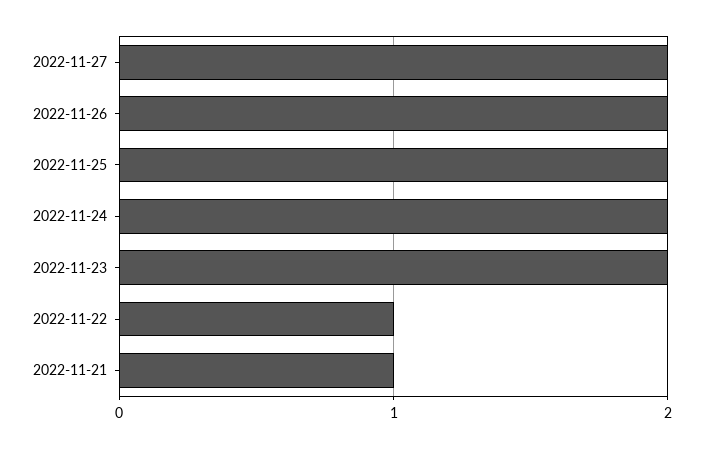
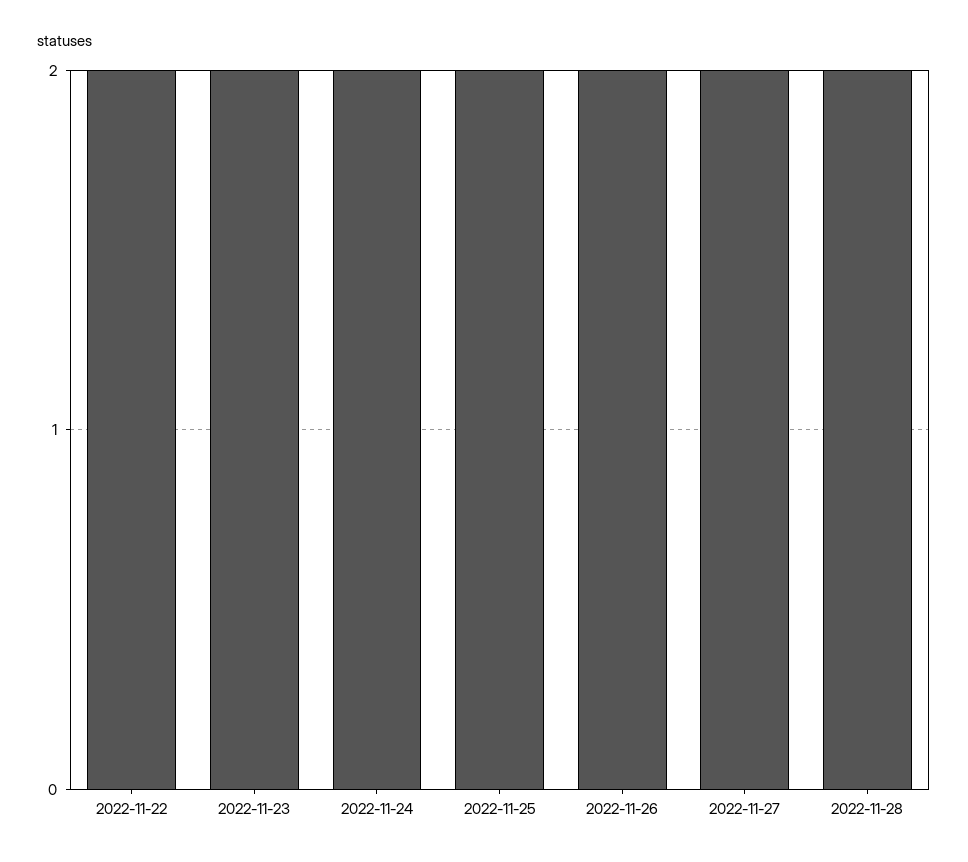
2022-11-22: 1 -> 2
2022-11-21: 1 -> none
2022-11-28: none -> 2

